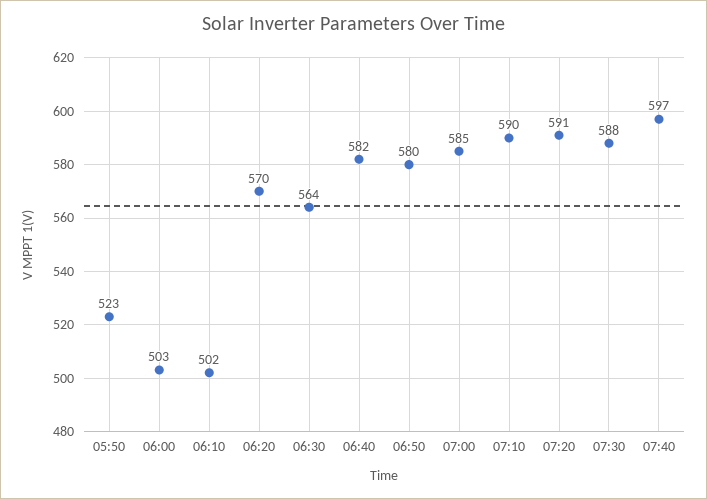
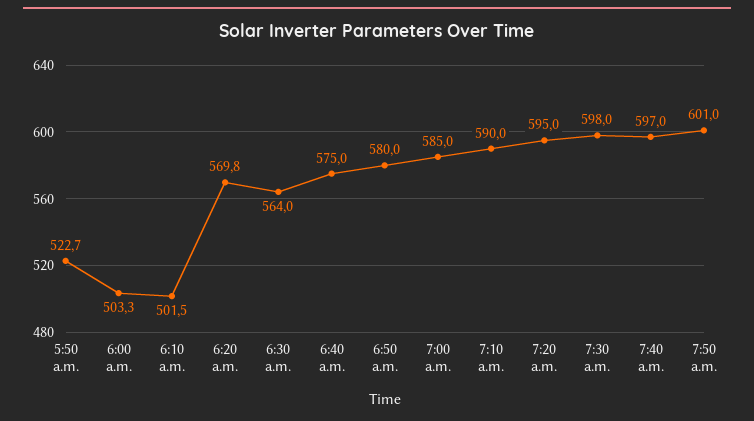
06:40: 582 -> 575
07:20: 591 -> 595
07:30: 588 -> 598
7:50 a.m.: none -> 601

